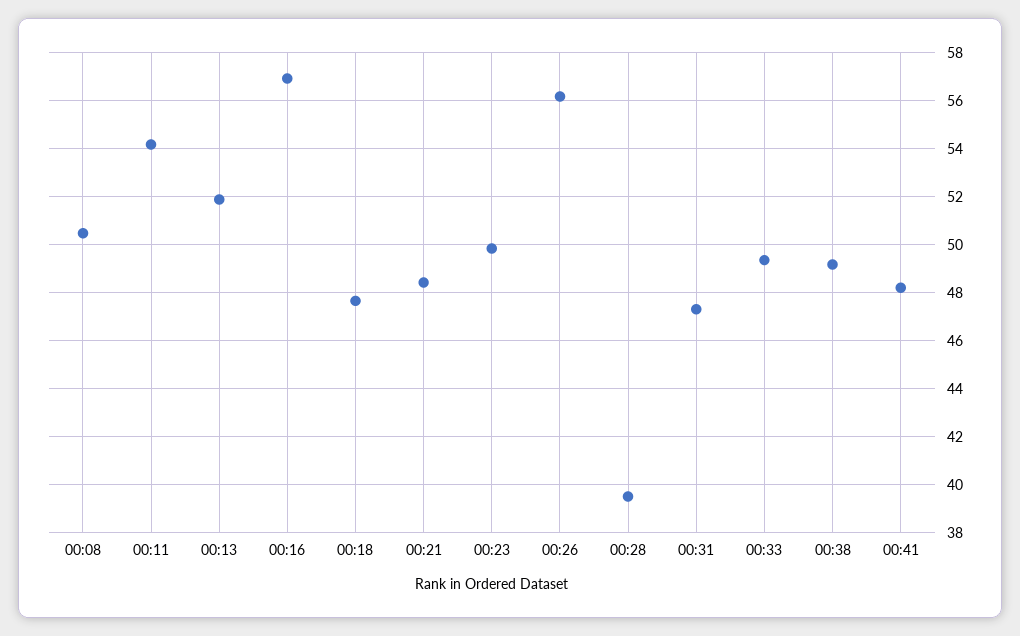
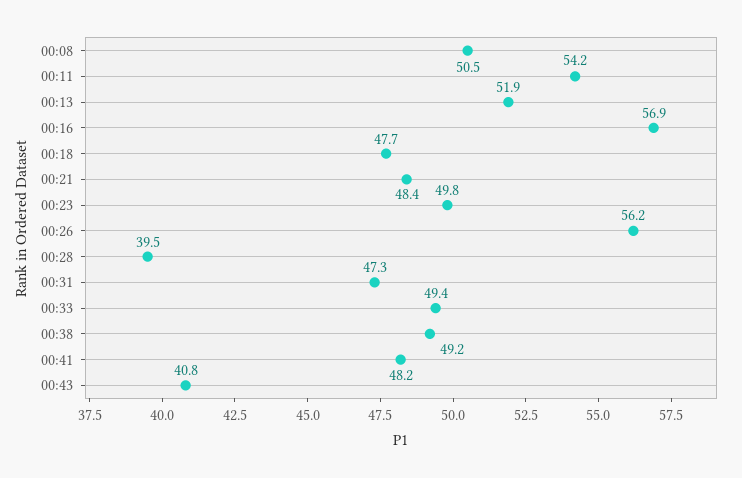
00:43: none -> 40.8

